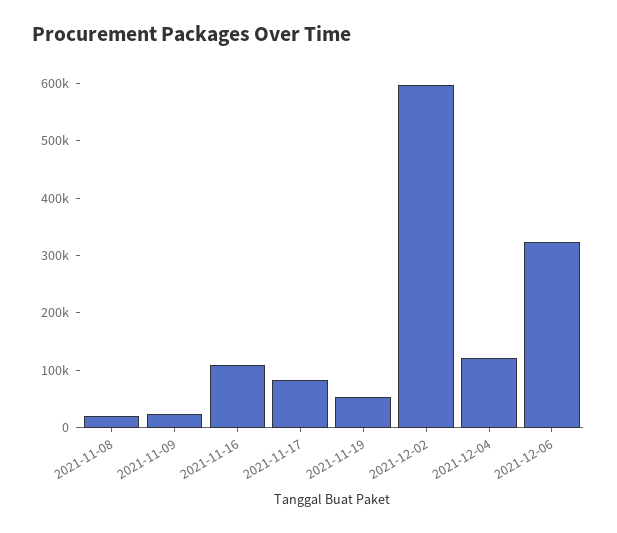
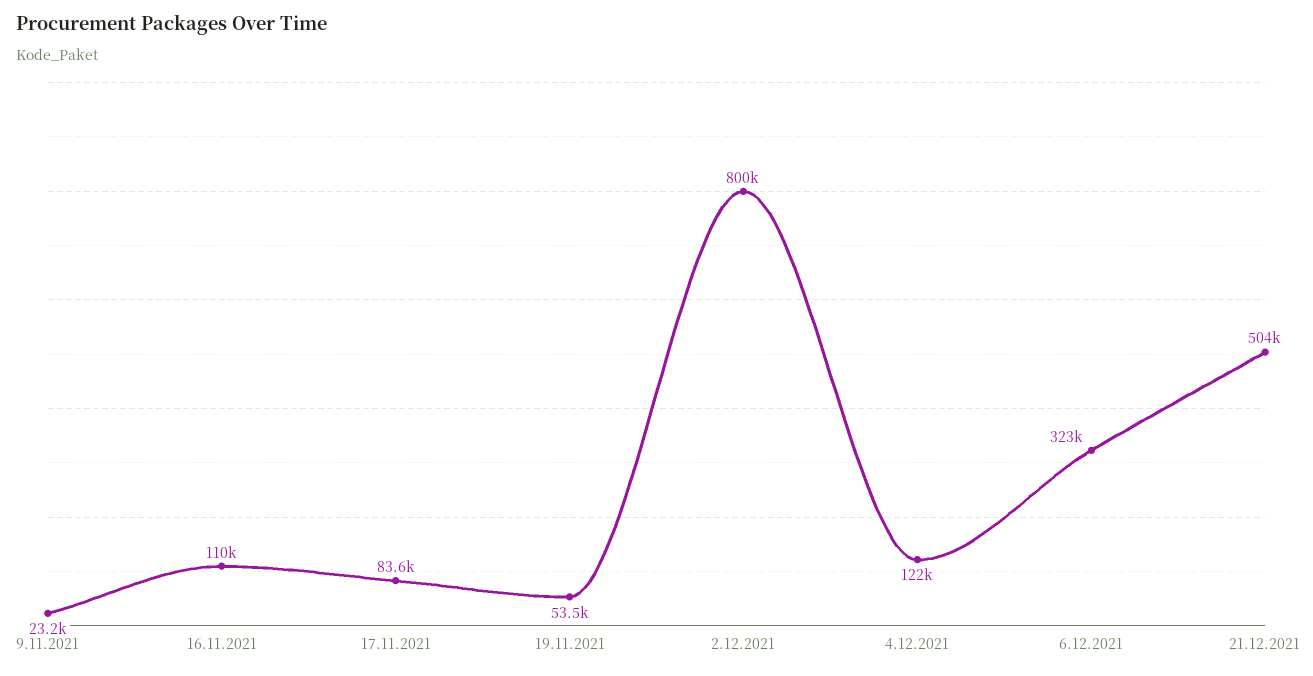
2021-11-08: 20000 -> none
2021-12-02: 600000 -> 800000
21.12.2021: none -> 504000

